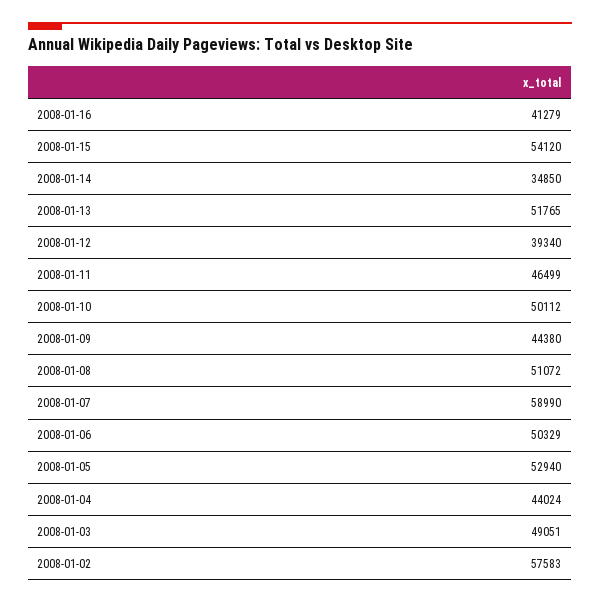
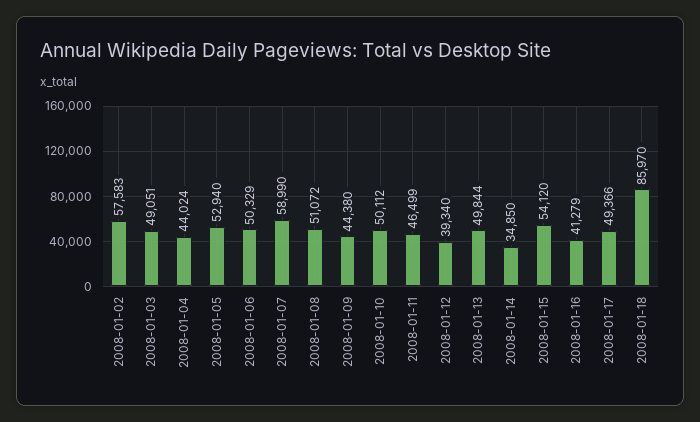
2008-01-13: 51765 -> 49844
2008-01-17: none -> 49366
2008-01-18: none -> 85970

